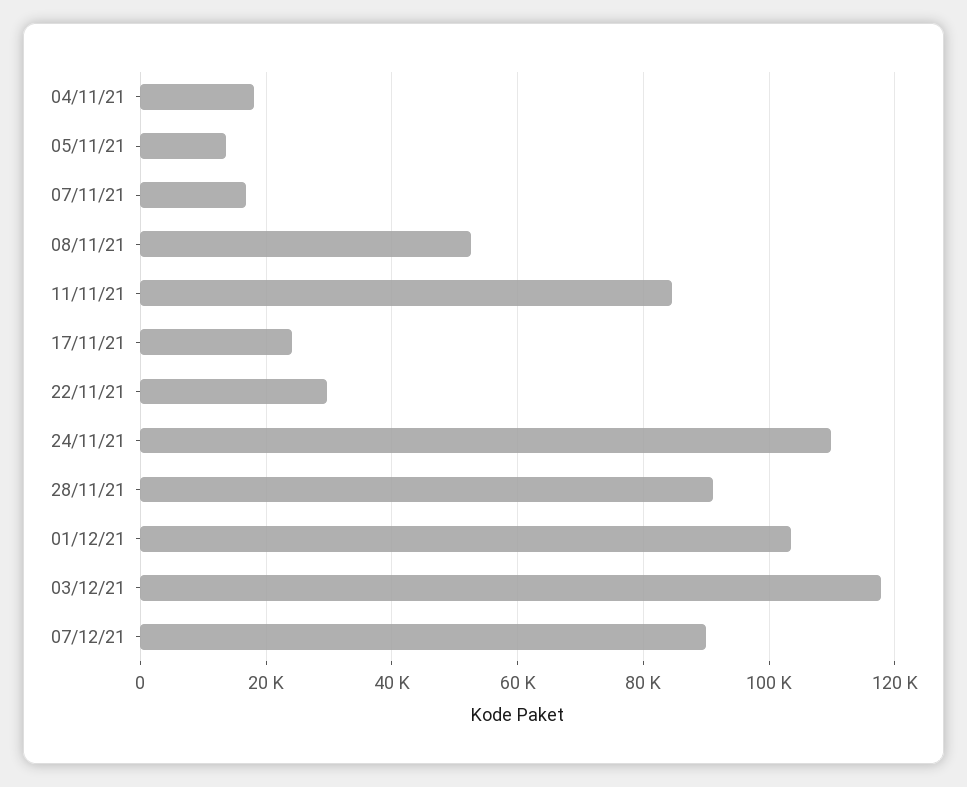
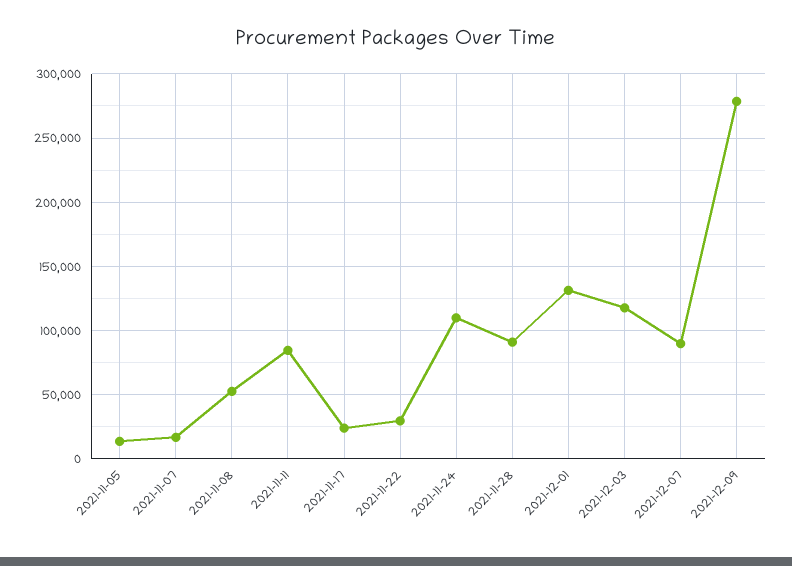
04/11/21: 18000 -> none
01/12/21: 104000 -> 130000
2021-12-09: none -> 280000

